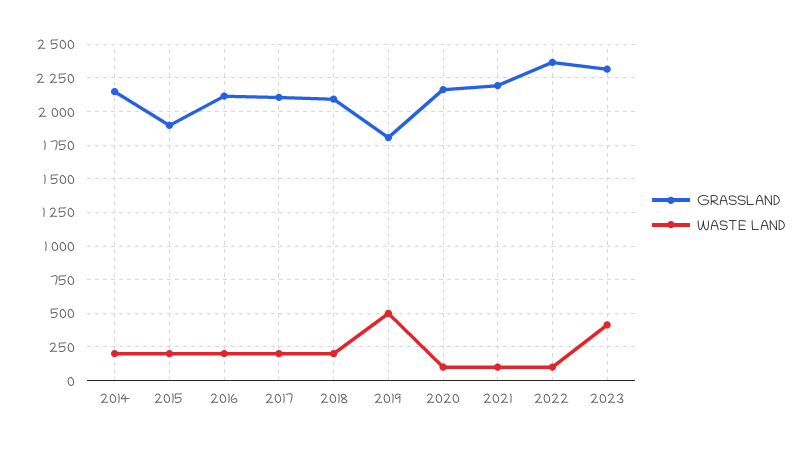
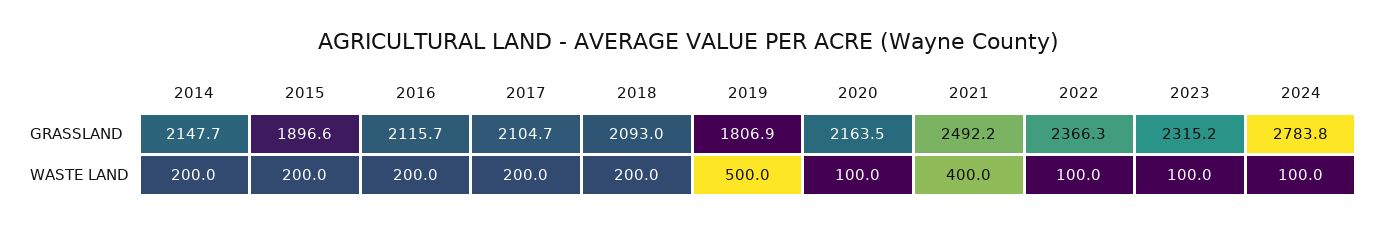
GRASSLAND, 2021: 2200 -> 2492.2
WASTE LAND, 2021: 100 -> 400
WASTE LAND, 2023: 400 -> 100
GRASSLAND, 2024: none -> 2783.8
WASTE LAND, 2024: none -> 100

